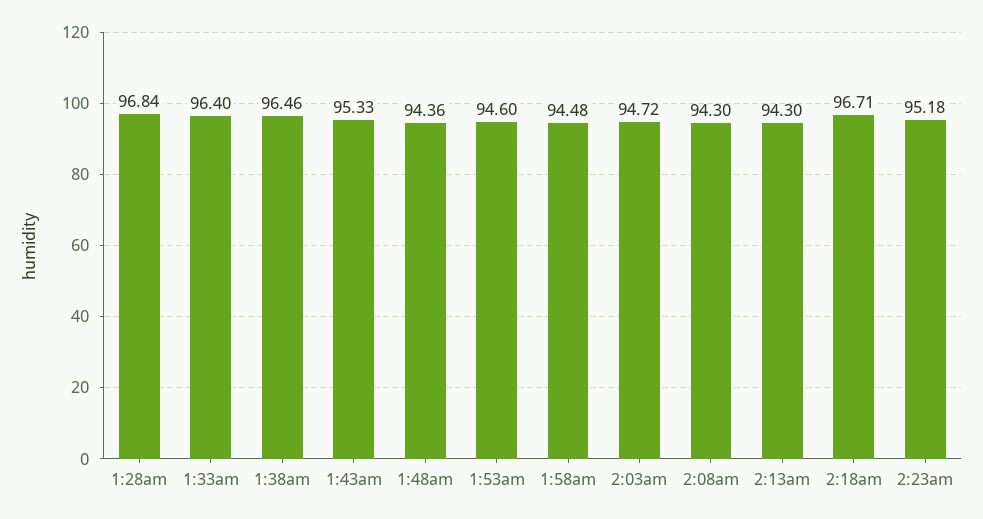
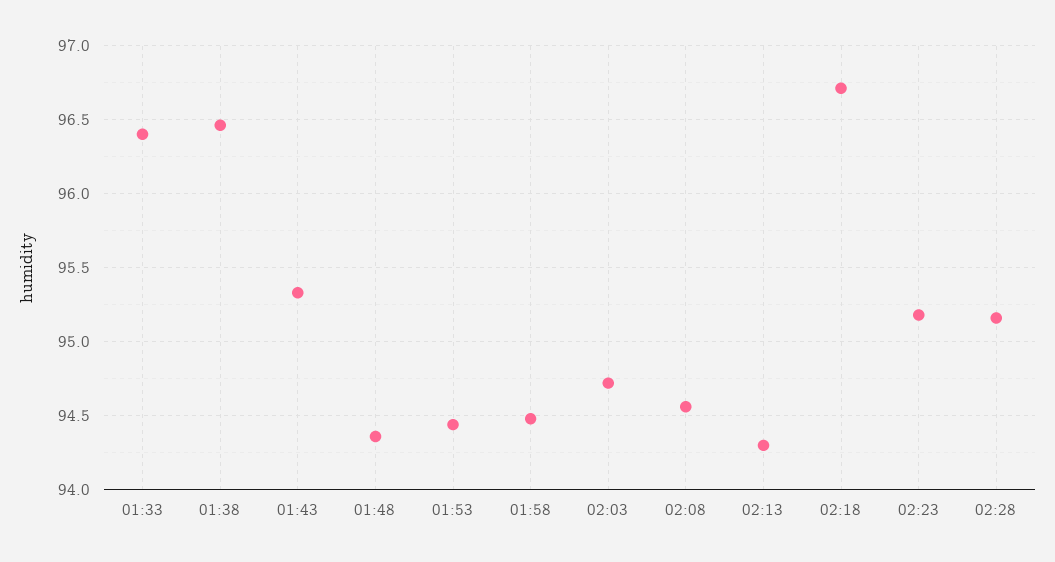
1:28am: 96.84 -> none
1:53am: 94.6 -> 94.45
2:08am: 94.3 -> 94.55
02:28: none -> 95.15

